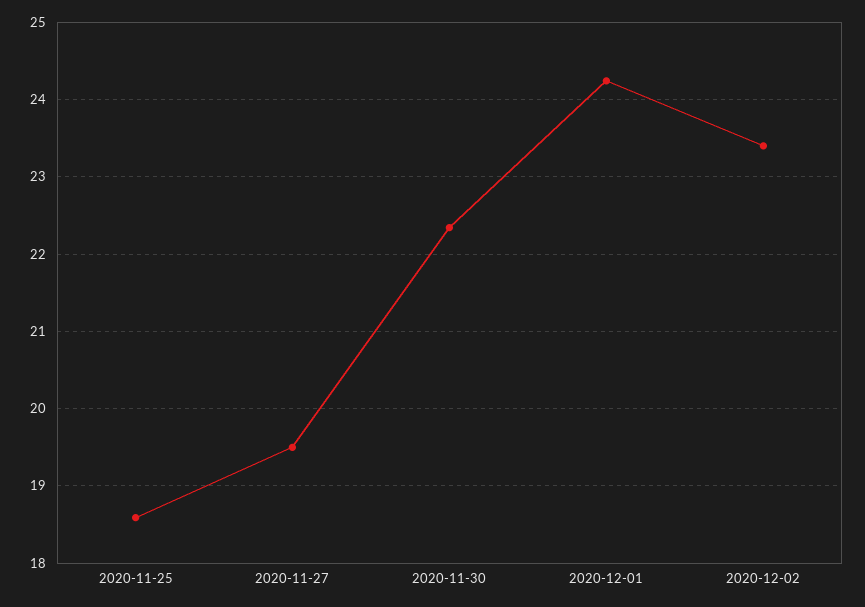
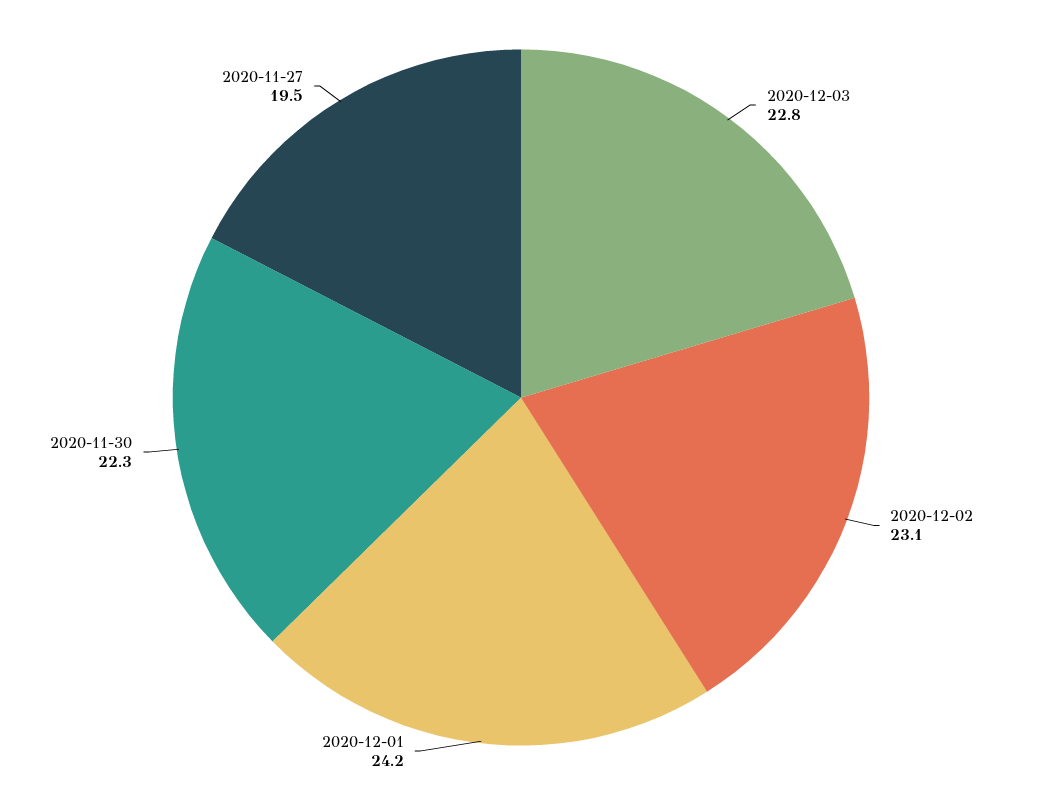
2020-11-25: 18.6 -> none
2020-12-02: 23.4 -> 23.1
2020-12-03: none -> 22.8

